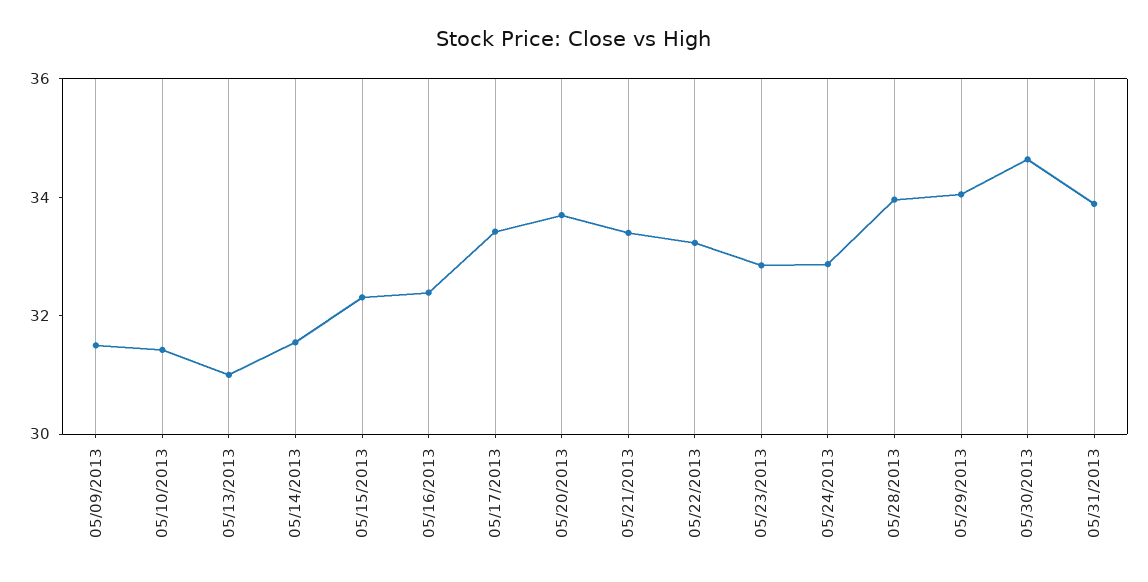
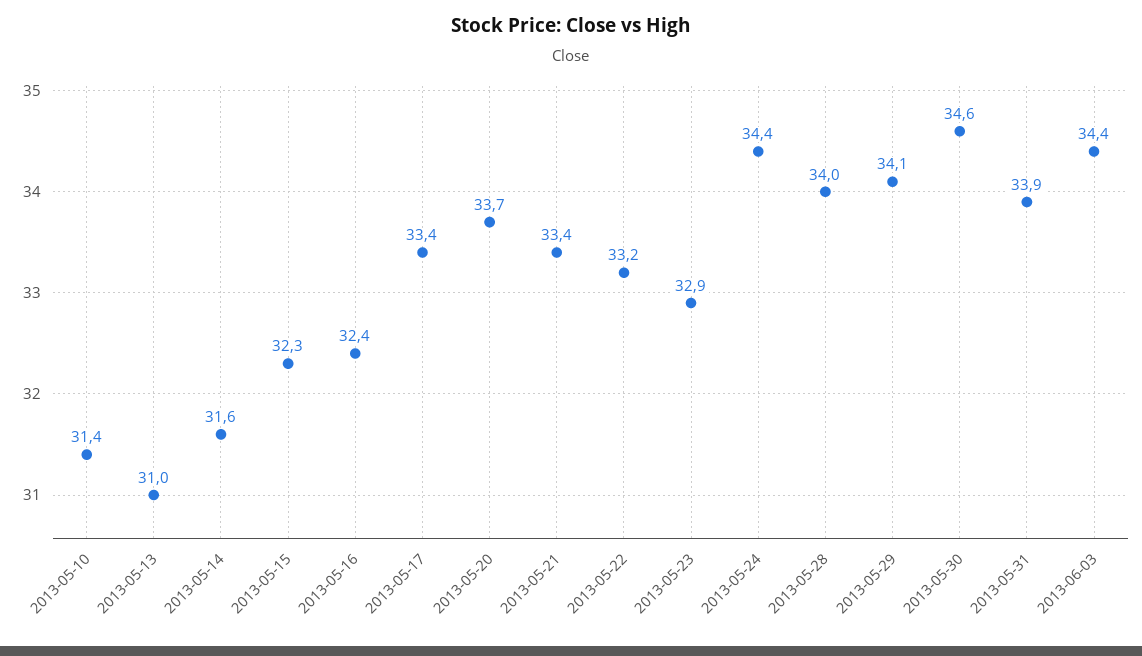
05/09/2013: 31.5 -> none
05/24/2013: 33 -> 34.4
2013-06-03: none -> 34.4

